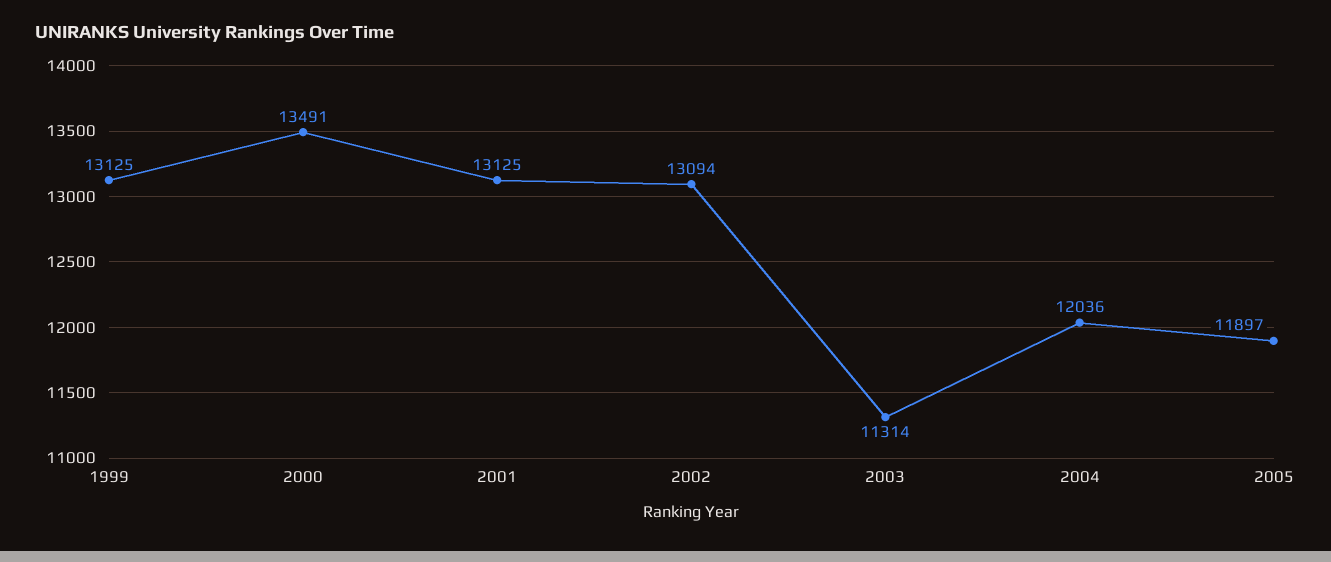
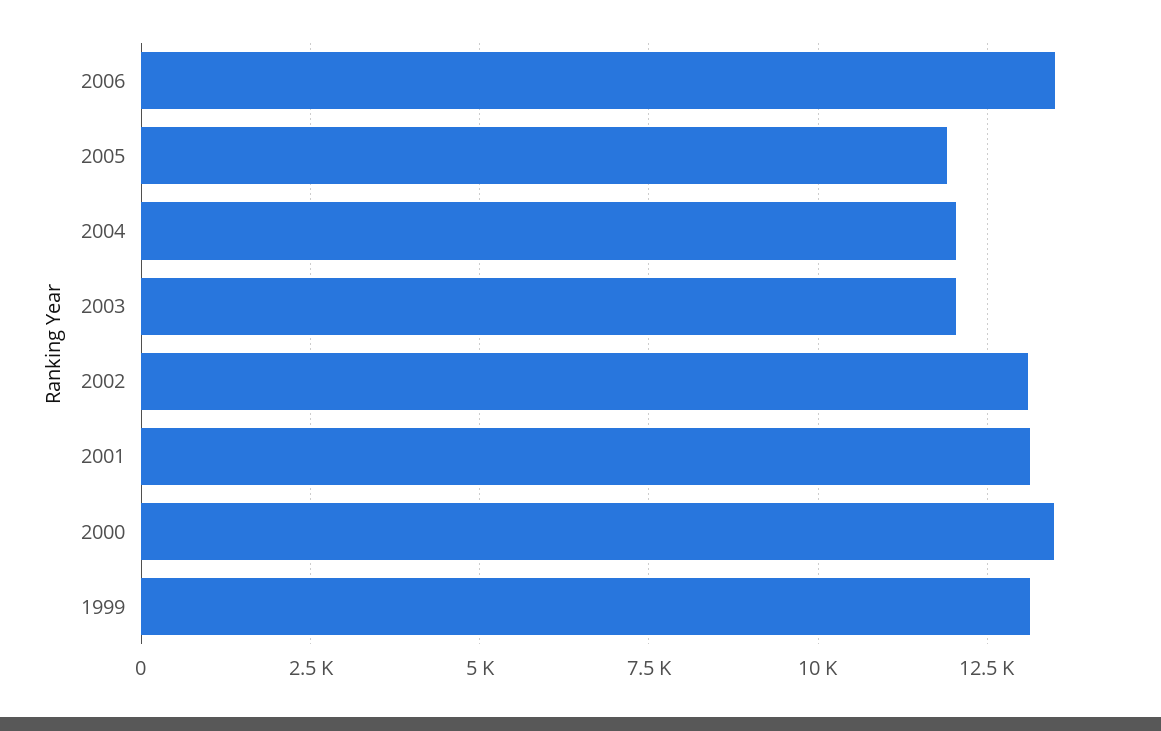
2003: 11314 -> 12000
2006: none -> 13500

